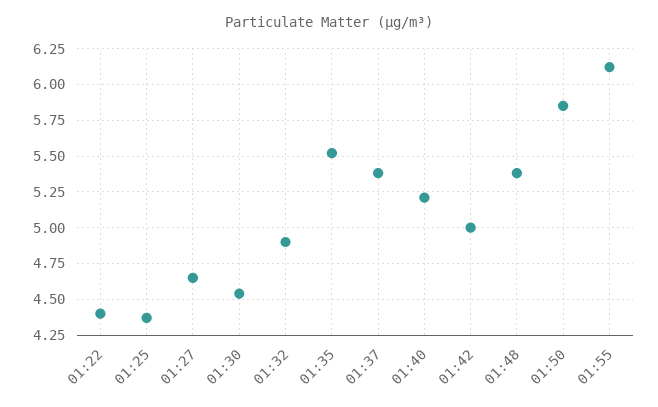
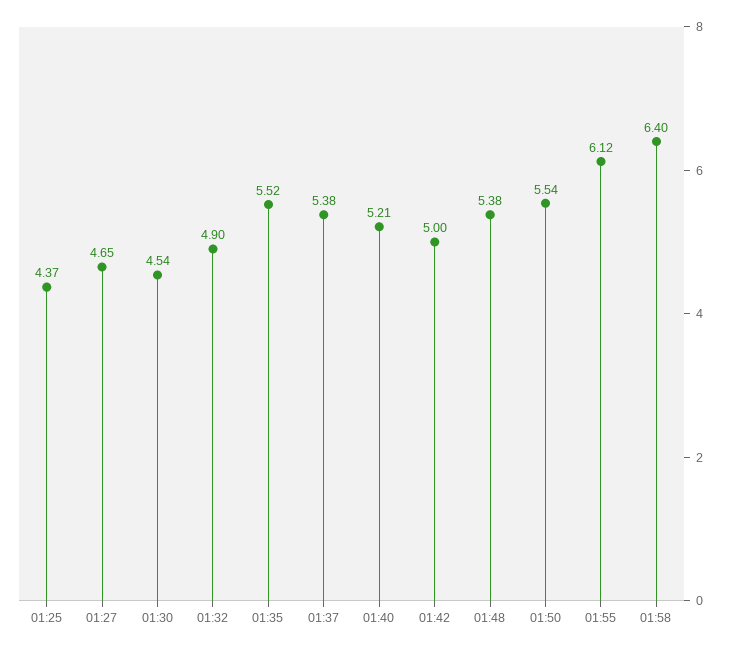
01:22: 4.4 -> none
01:50: 5.85 -> 5.54
01:58: none -> 6.4

